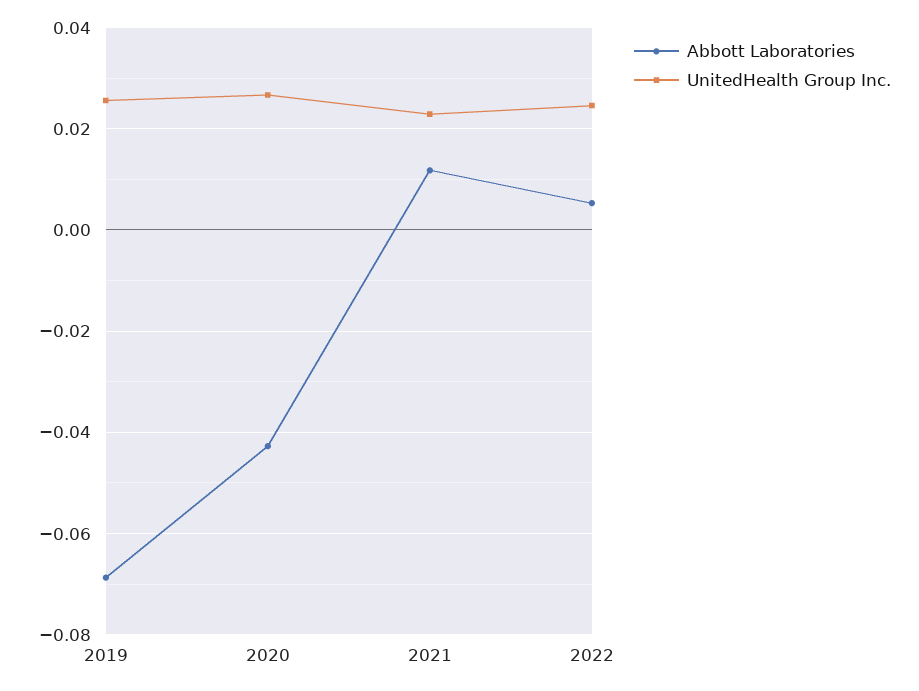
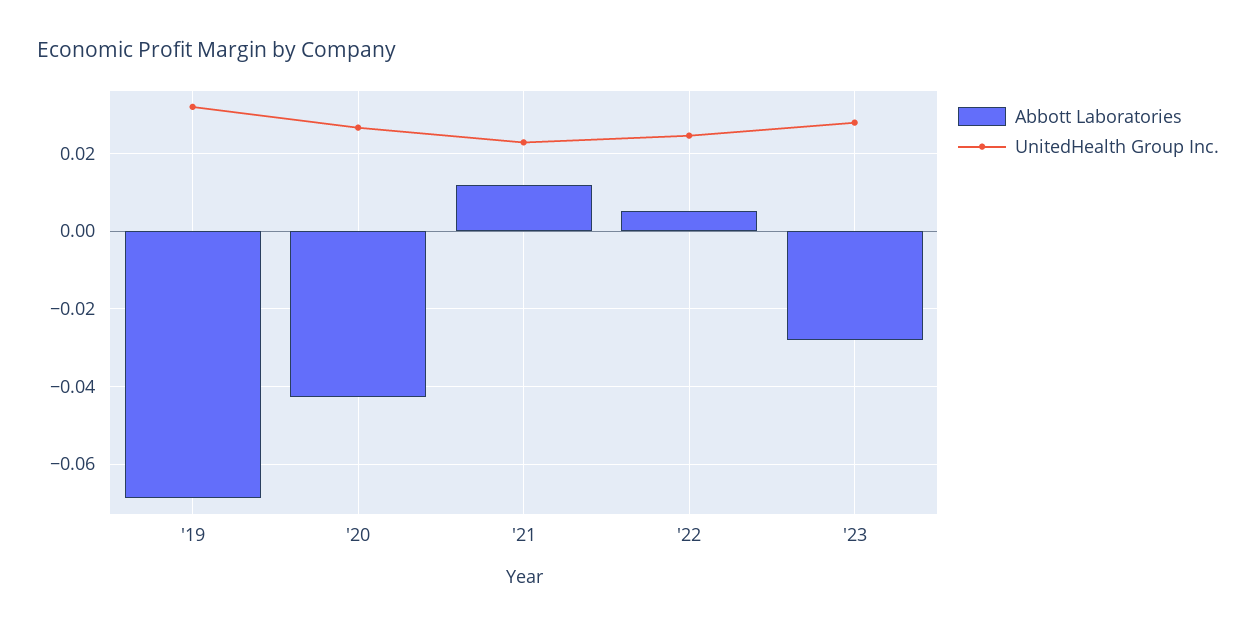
UnitedHealth Group Inc., 2019: 0.026 -> 0.032
Abbott Laboratories, '23: none -> -0.028
UnitedHealth Group Inc., '23: none -> 0.028

